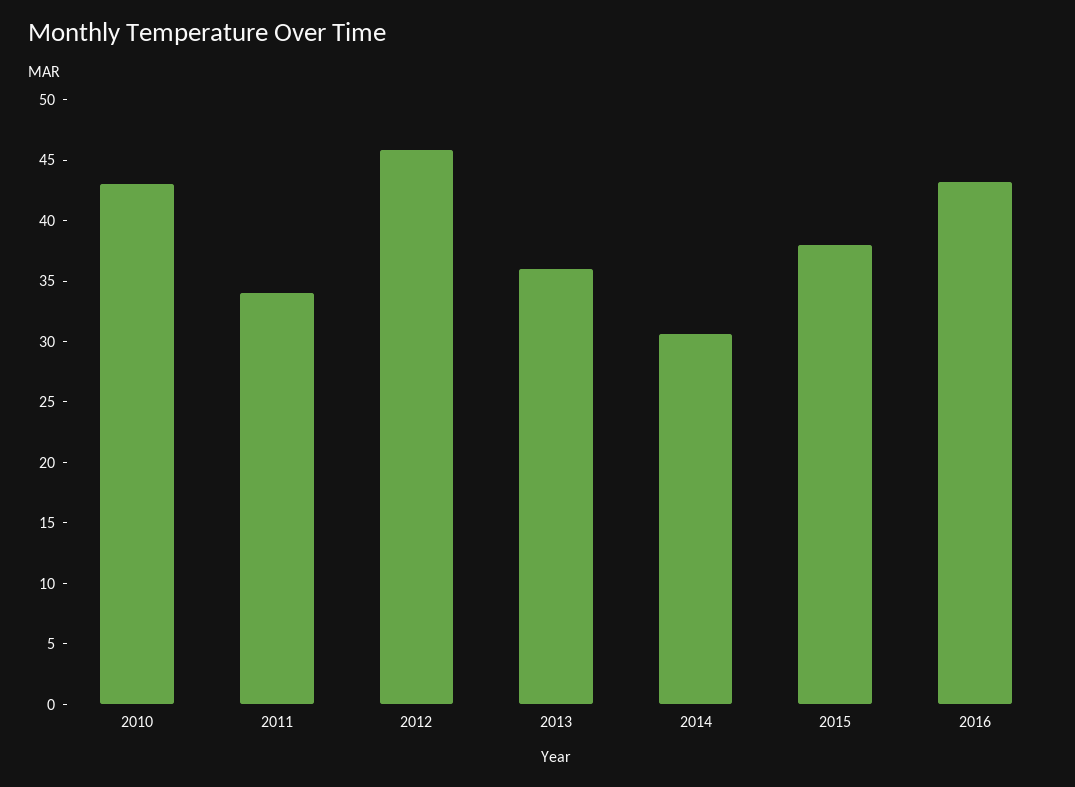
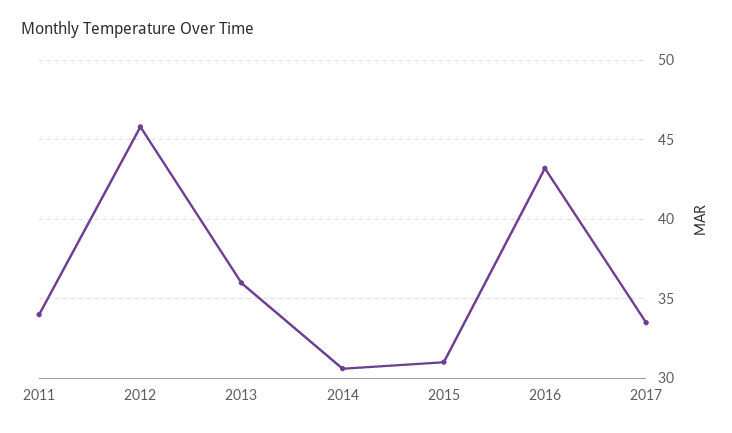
2010: 43 -> none
2015: 38 -> 31
2017: none -> 33.5

